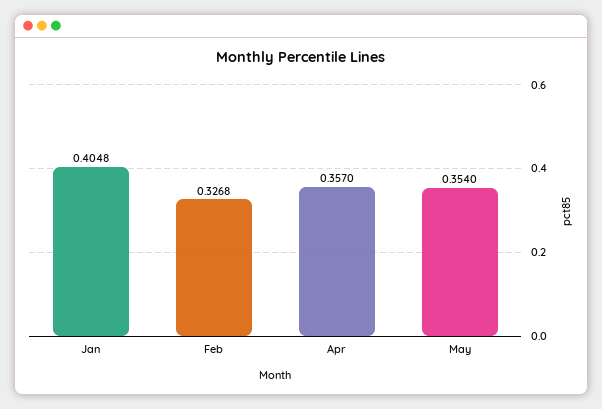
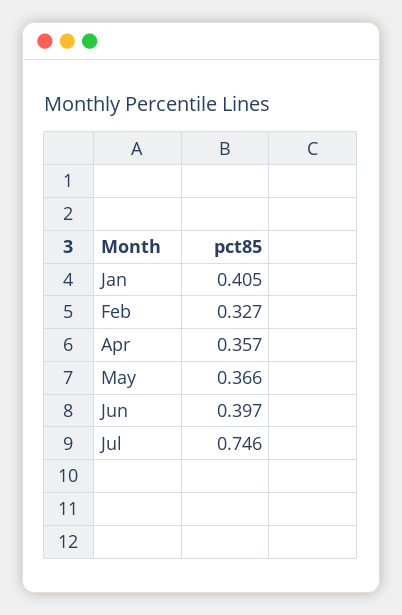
May: 0.354 -> 0.366
Jun: none -> 0.397
Jul: none -> 0.746

